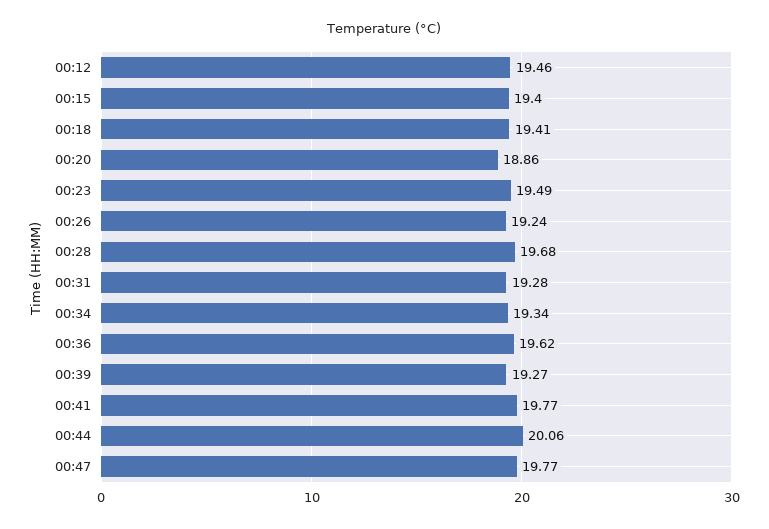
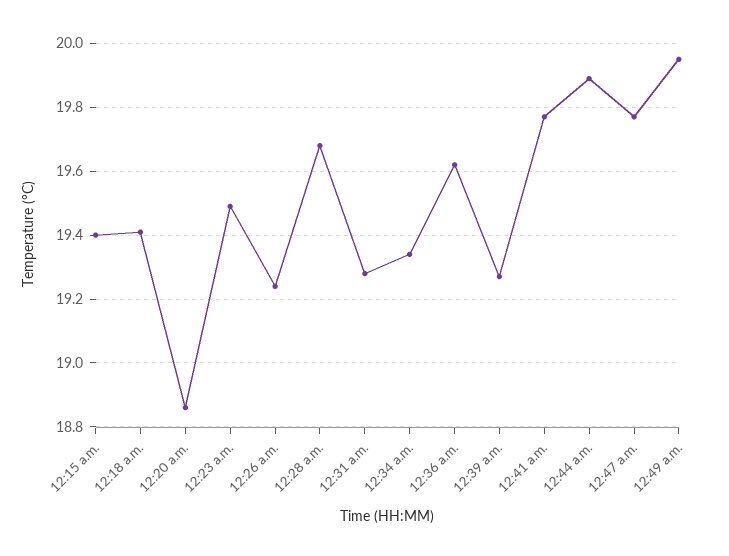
00:12: 19.46 -> none
00:44: 20.06 -> 19.9
12:49 a.m.: none -> 19.95

